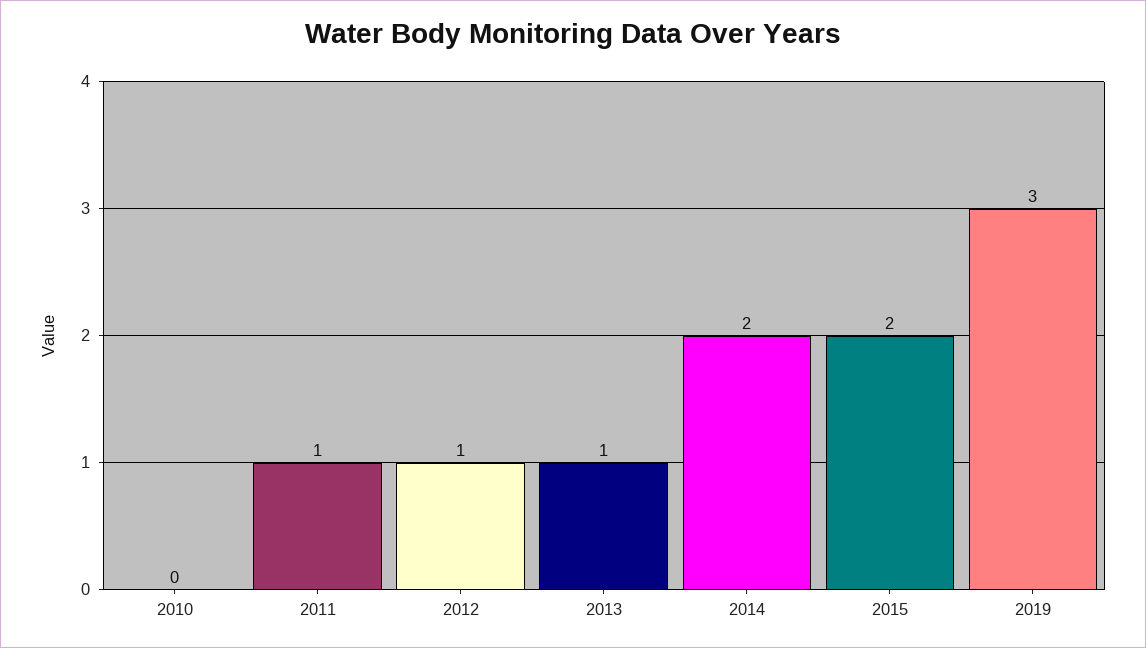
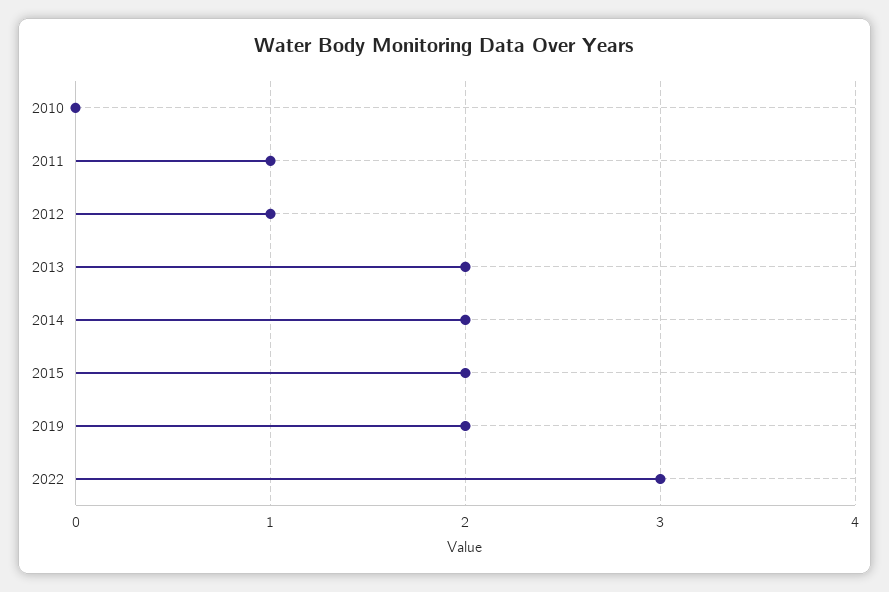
2013: 1 -> 2
2019: 3 -> 2
2022: none -> 3

